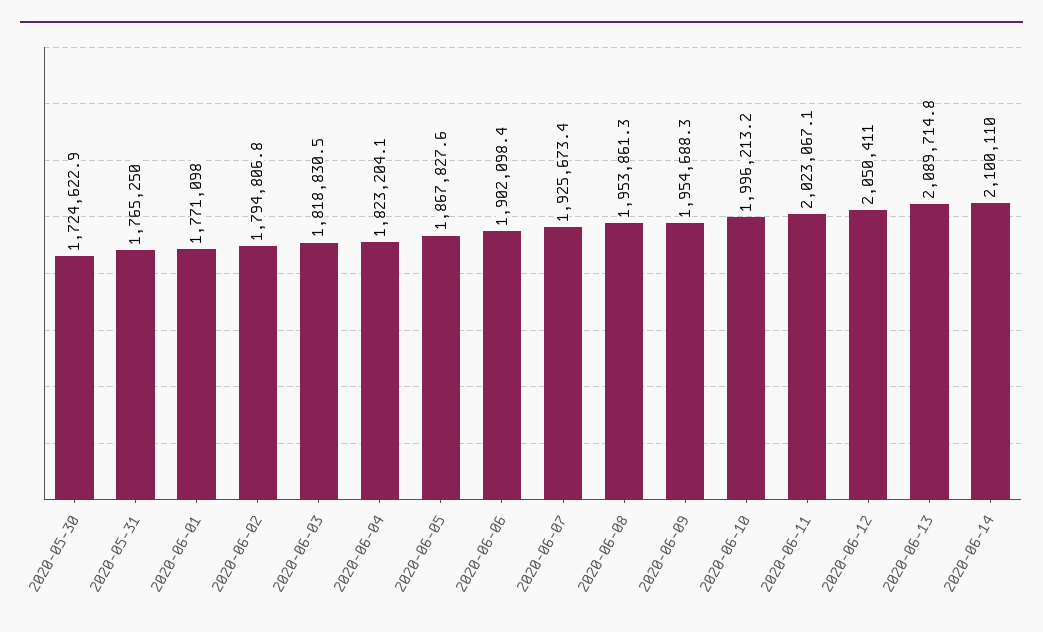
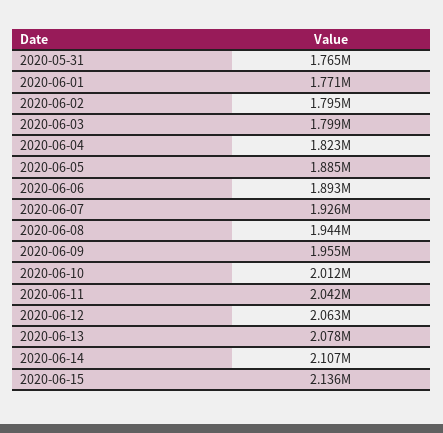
2020-05-30: 1724622.9 -> none
2020-06-03: 1818830.5 -> 1799000
2020-06-05: 1867827.6 -> 1885000
2020-06-06: 1902098.4 -> 1893000
2020-06-08: 1953861.3 -> 1944000
2020-06-10: 1996213.2 -> 2012000
2020-06-11: 2023067.1 -> 2042000
2020-06-12: 2050411 -> 2063000
2020-06-13: 2089714.8 -> 2078000
2020-06-14: 2100110 -> 2107000
2020-06-15: none -> 2136000

